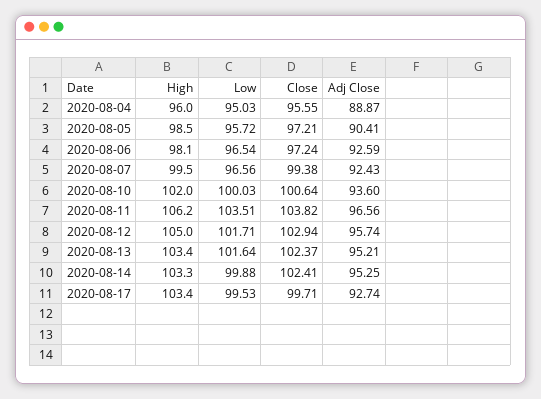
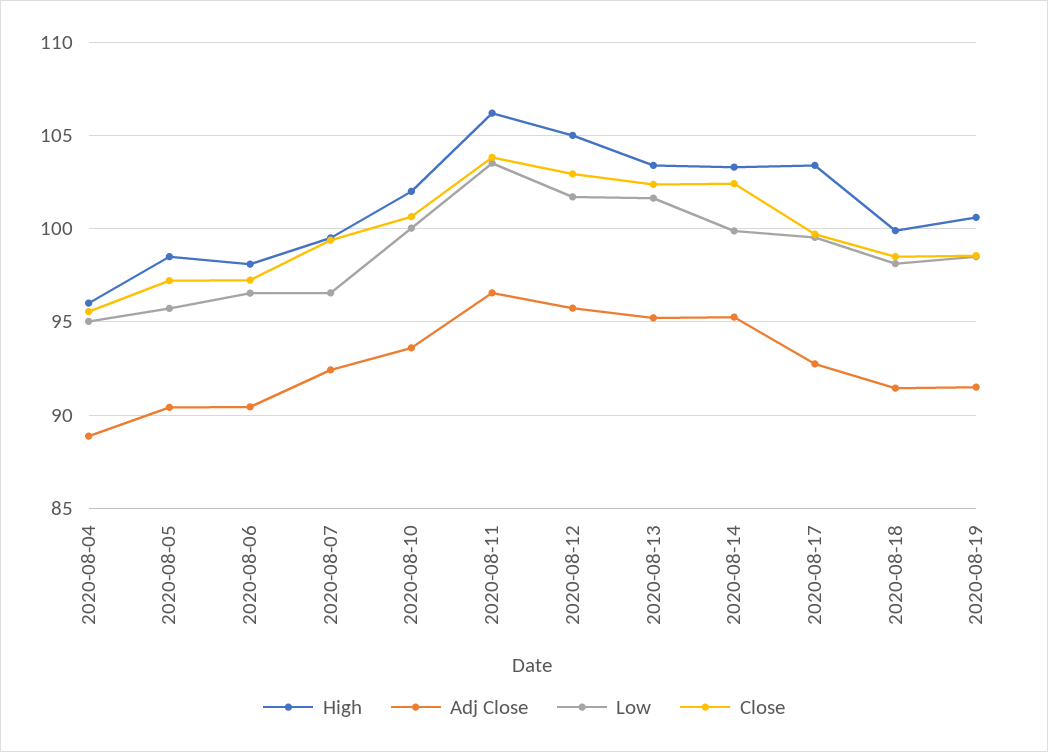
Adj Close, 2020-08-06: 92.59 -> 90.5
High, 2020-08-18: none -> 100
Adj Close, 2020-08-18: none -> 91.5
Low, 2020-08-18: none -> 98
Close, 2020-08-18: none -> 98.5
High, 2020-08-19: none -> 100.5
Adj Close, 2020-08-19: none -> 91.5
Low, 2020-08-19: none -> 98.5
Close, 2020-08-19: none -> 98.5

